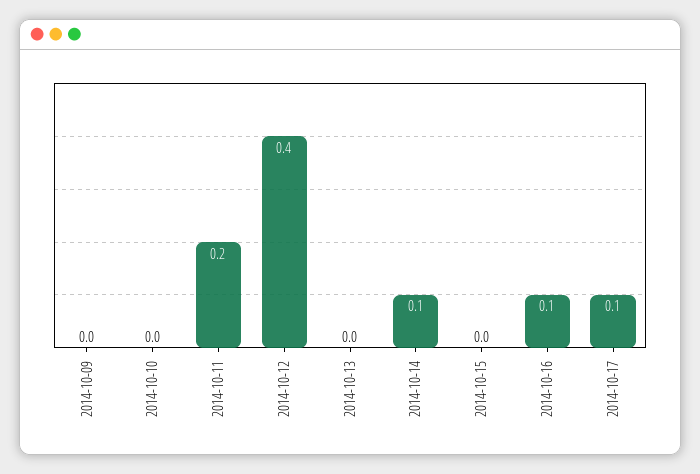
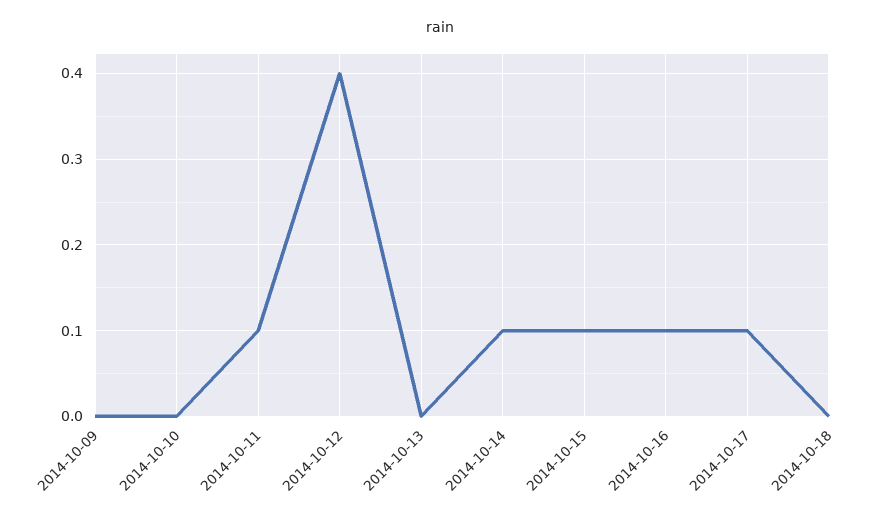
2014-10-11: 0.2 -> 0.1
2014-10-15: 0 -> 0.1
2014-10-18: none -> 0

